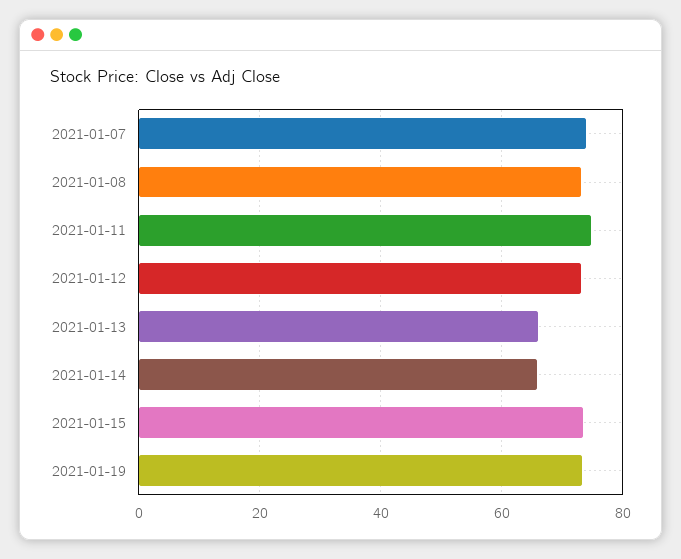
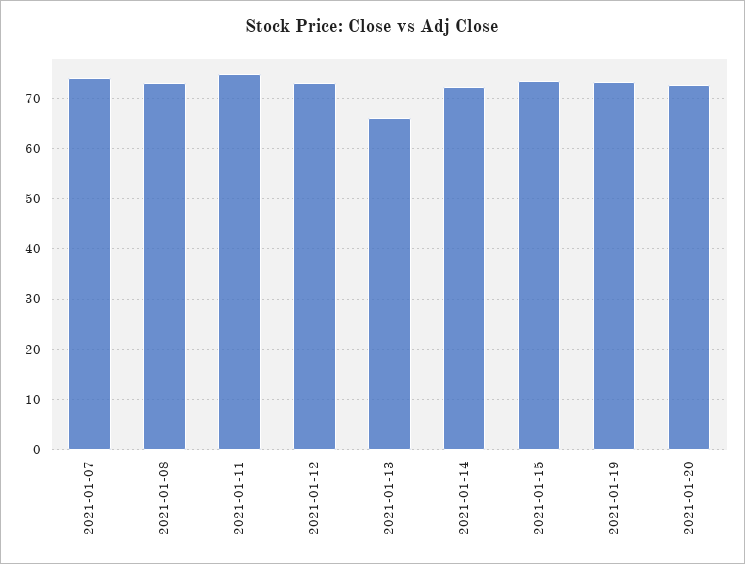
2021-01-14: 66 -> 72
2021-01-20: none -> 72

